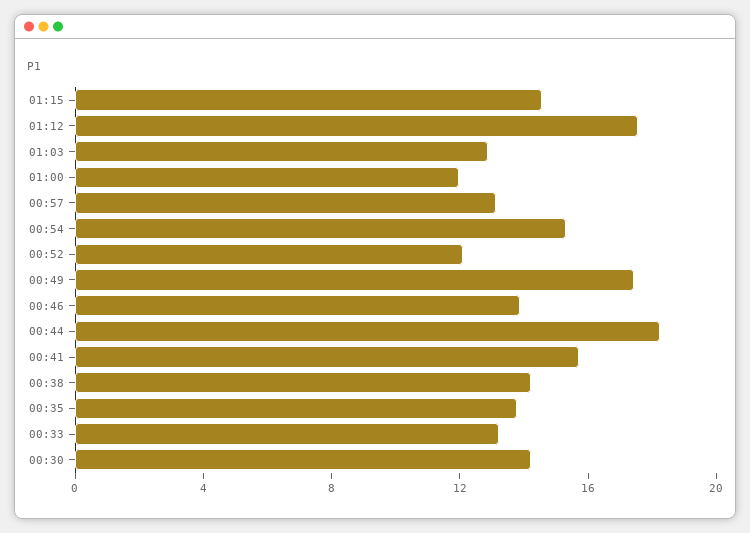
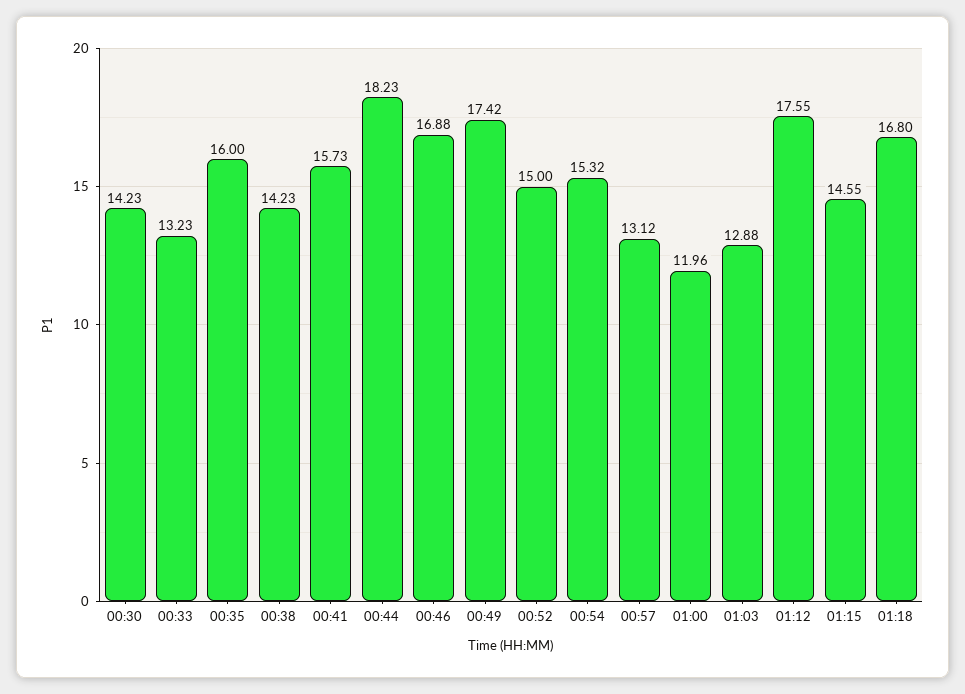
00:52: 12 -> 15
00:46: 14 -> 16.88
00:35: 14 -> 16
01:18: none -> 16.8

